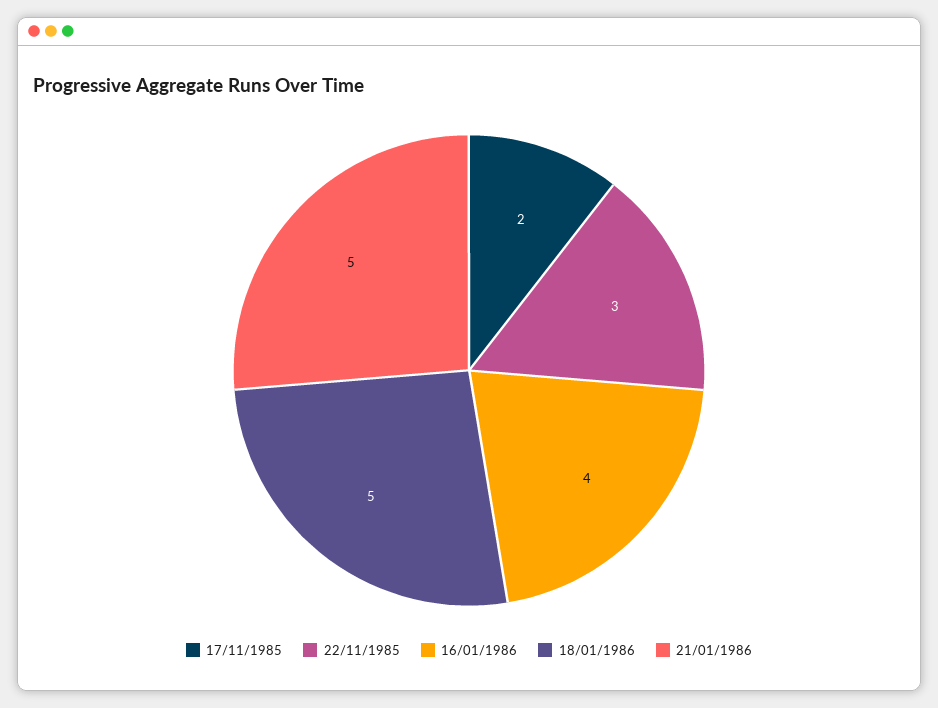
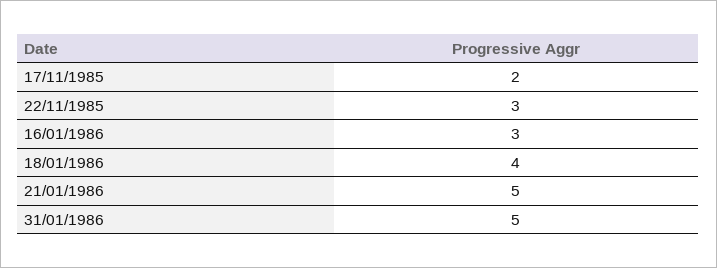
16/01/1986: 4 -> 3
18/01/1986: 5 -> 4
31/01/1986: none -> 5

